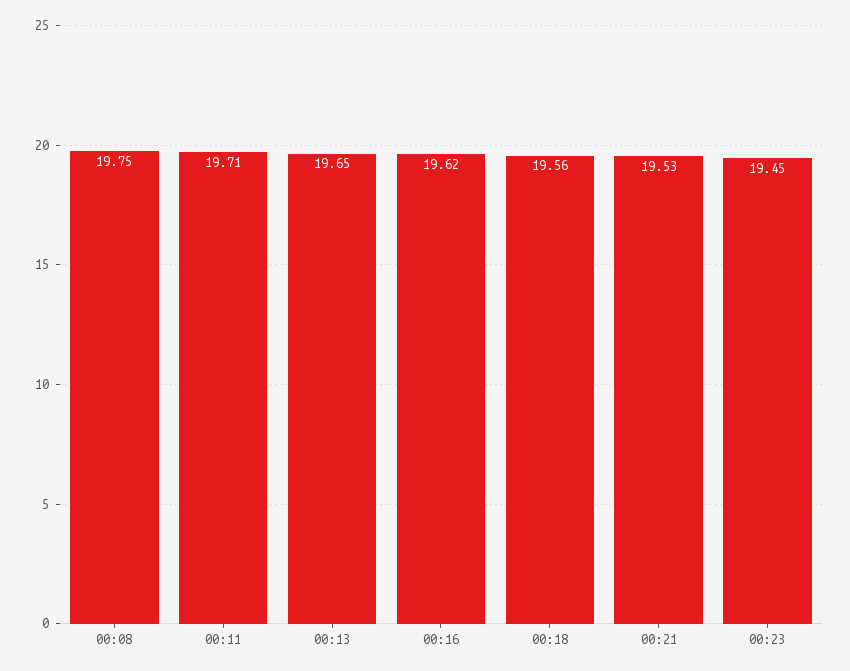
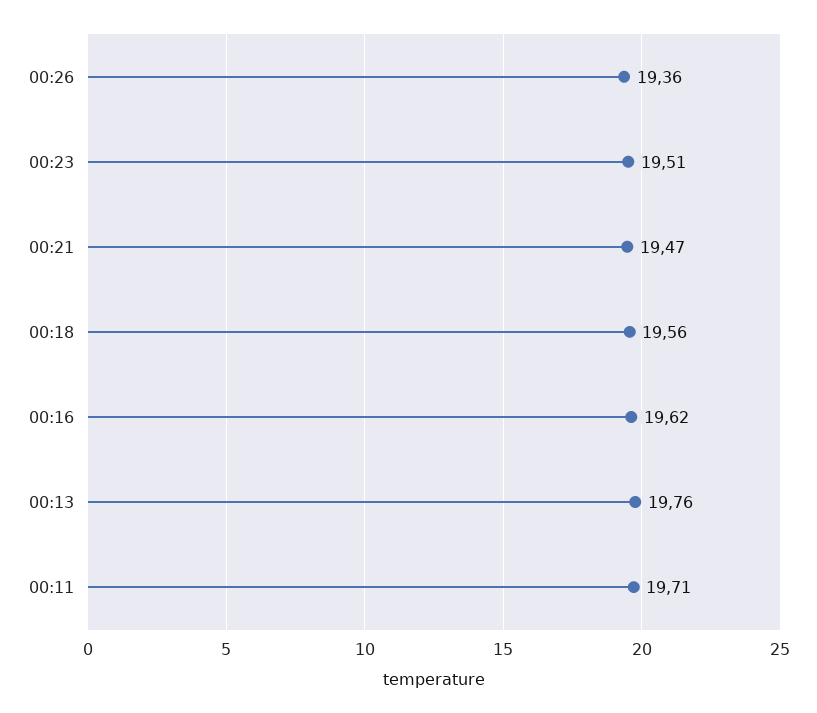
00:08: 19.75 -> none
00:13: 19.65 -> 19.76
00:21: 19.53 -> 19.47
00:23: 19.45 -> 19.51
00:26: none -> 19.36

